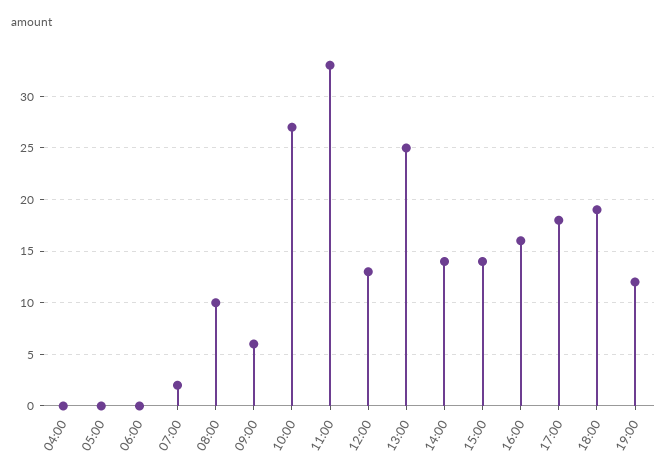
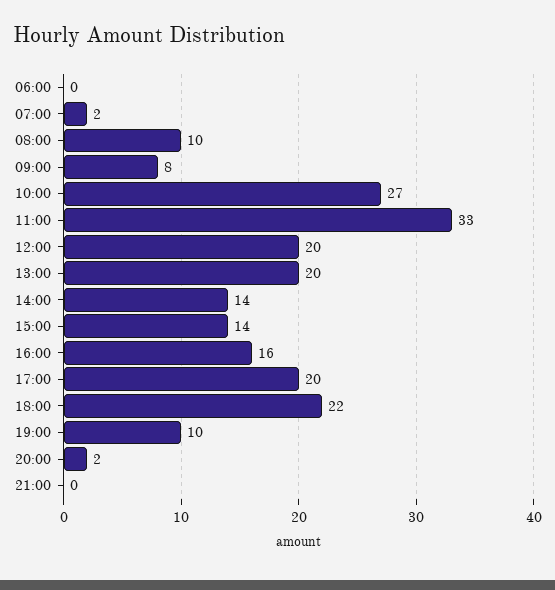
04:00: 0 -> none
05:00: 0 -> none
09:00: 6 -> 8
12:00: 13 -> 20
13:00: 25 -> 20
17:00: 18 -> 20
18:00: 19 -> 22
19:00: 12 -> 10
20:00: none -> 2
21:00: none -> 0

